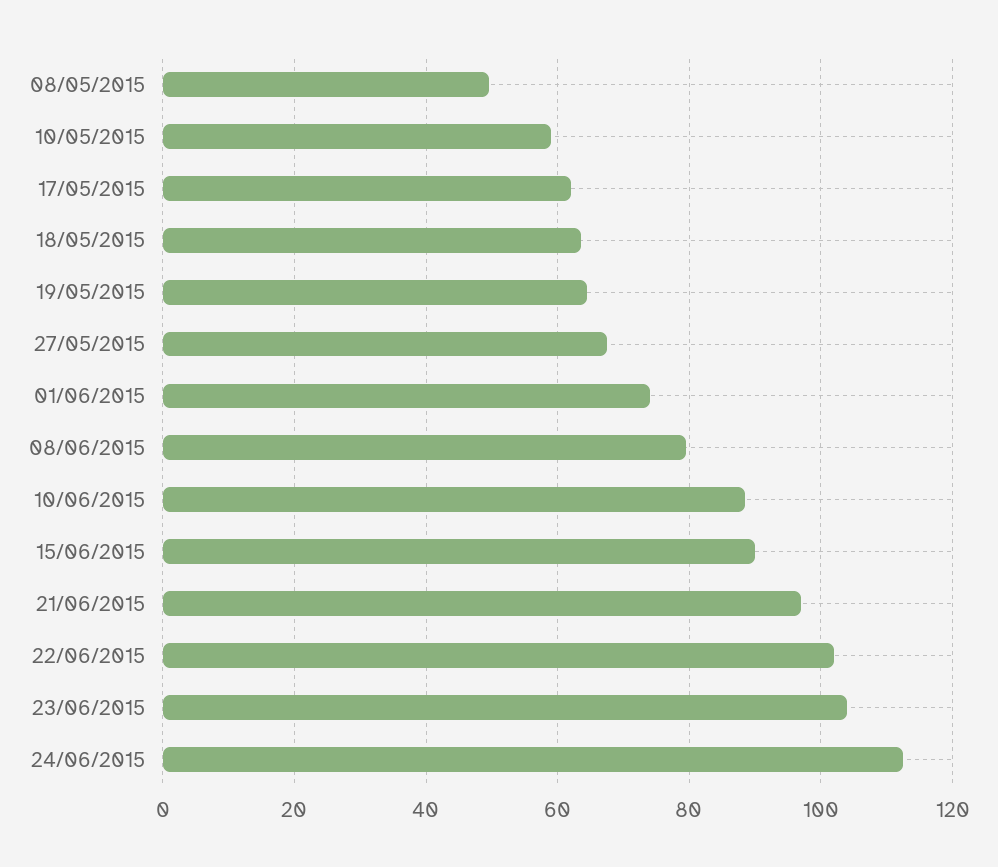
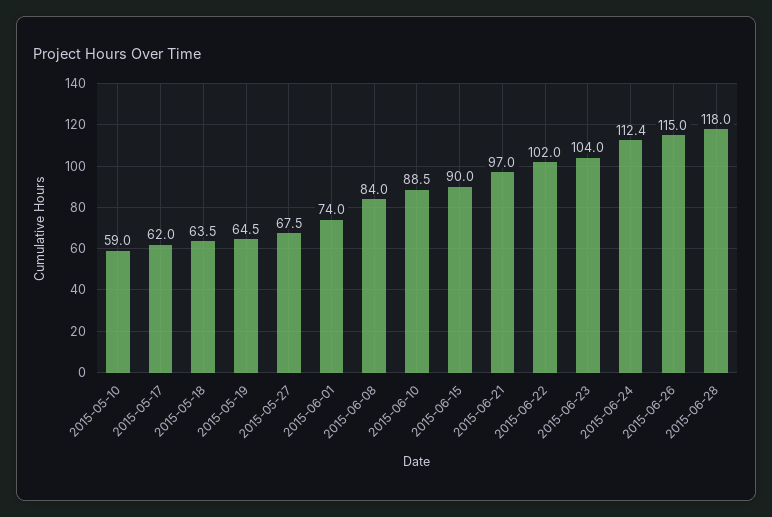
08/05/2015: 50 -> none
08/06/2015: 80 -> 84
2015-06-26: none -> 115
2015-06-28: none -> 118

